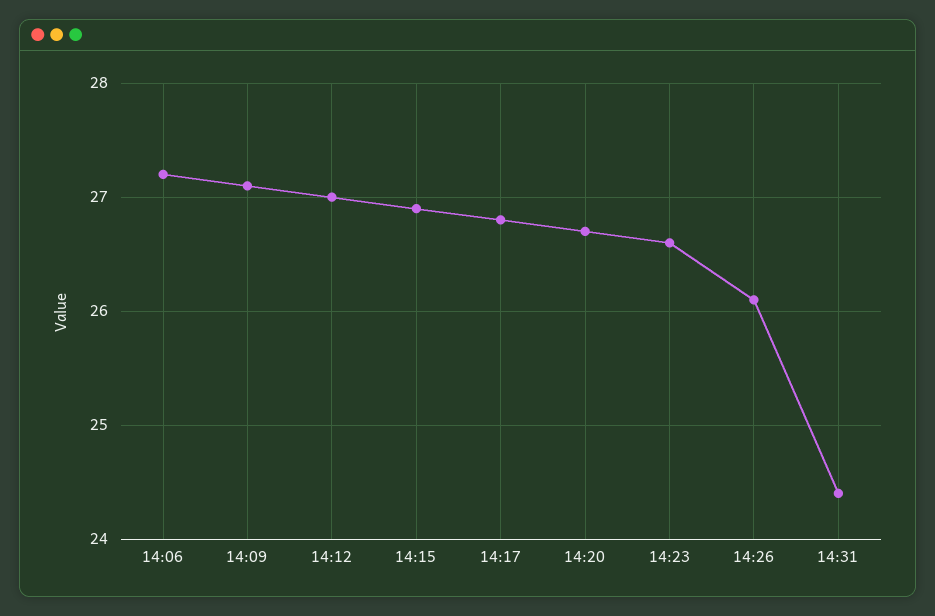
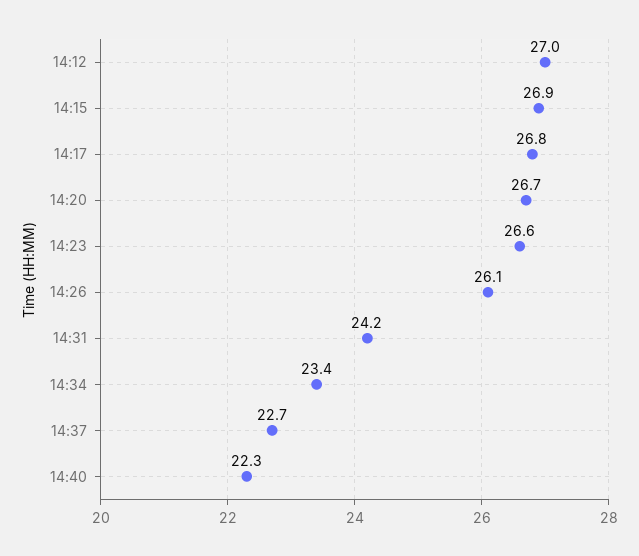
14:06: 27.2 -> none
14:09: 27.1 -> none
14:31: 24.4 -> 24.2
14:34: none -> 23.4
14:37: none -> 22.7
14:40: none -> 22.3

